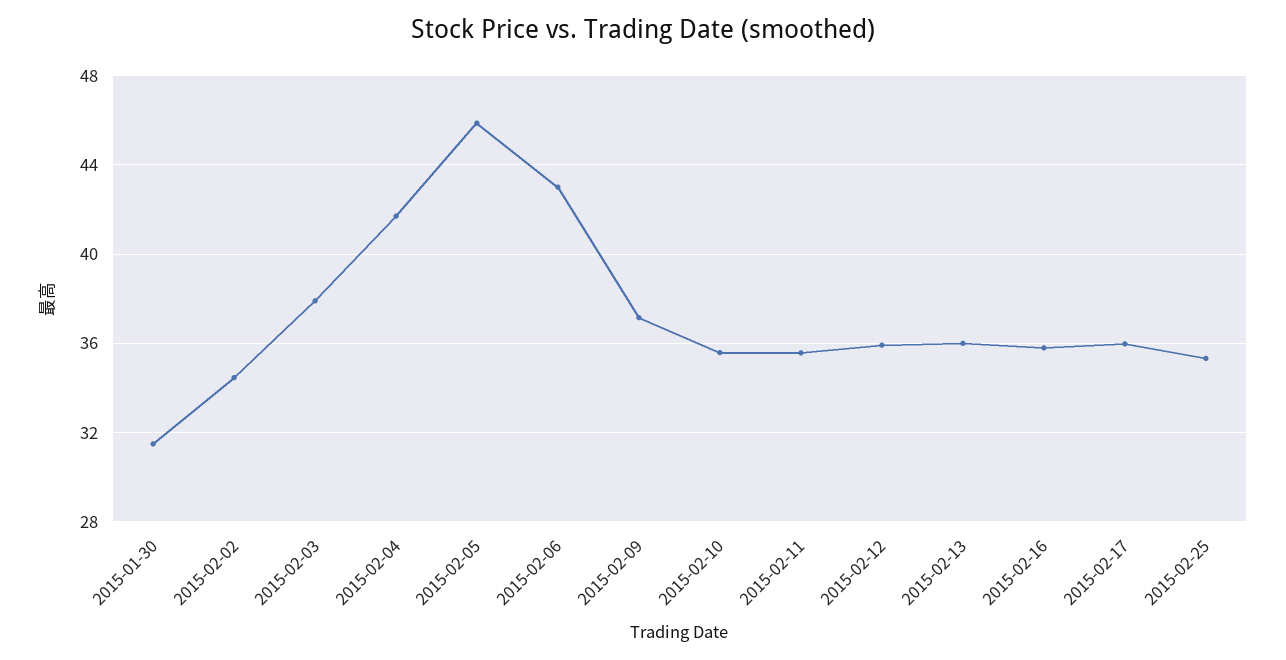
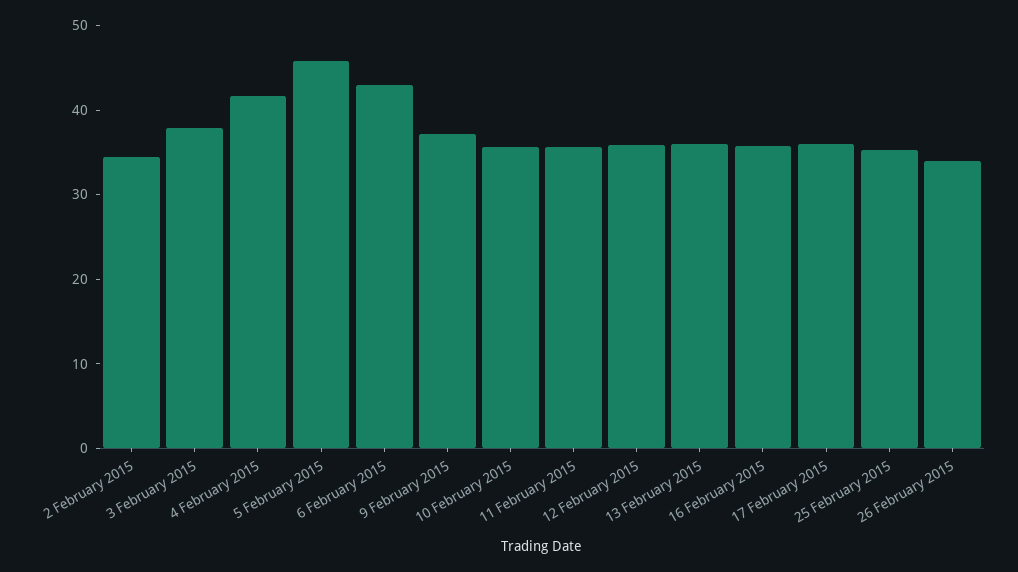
2015-01-30: 31.5 -> none
26 February 2015: none -> 34

